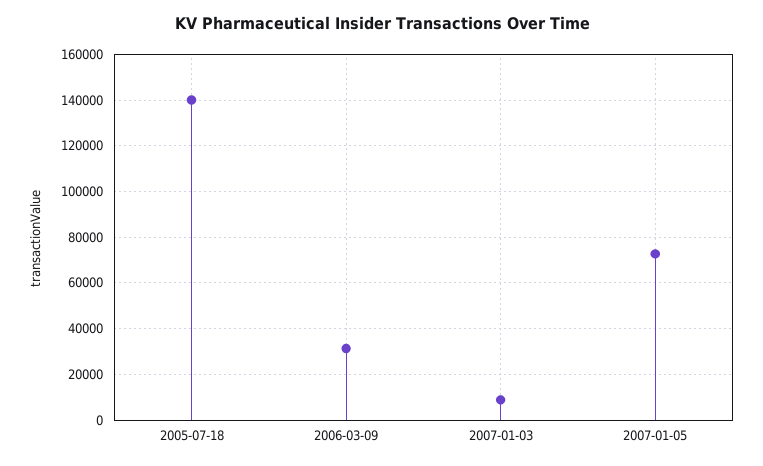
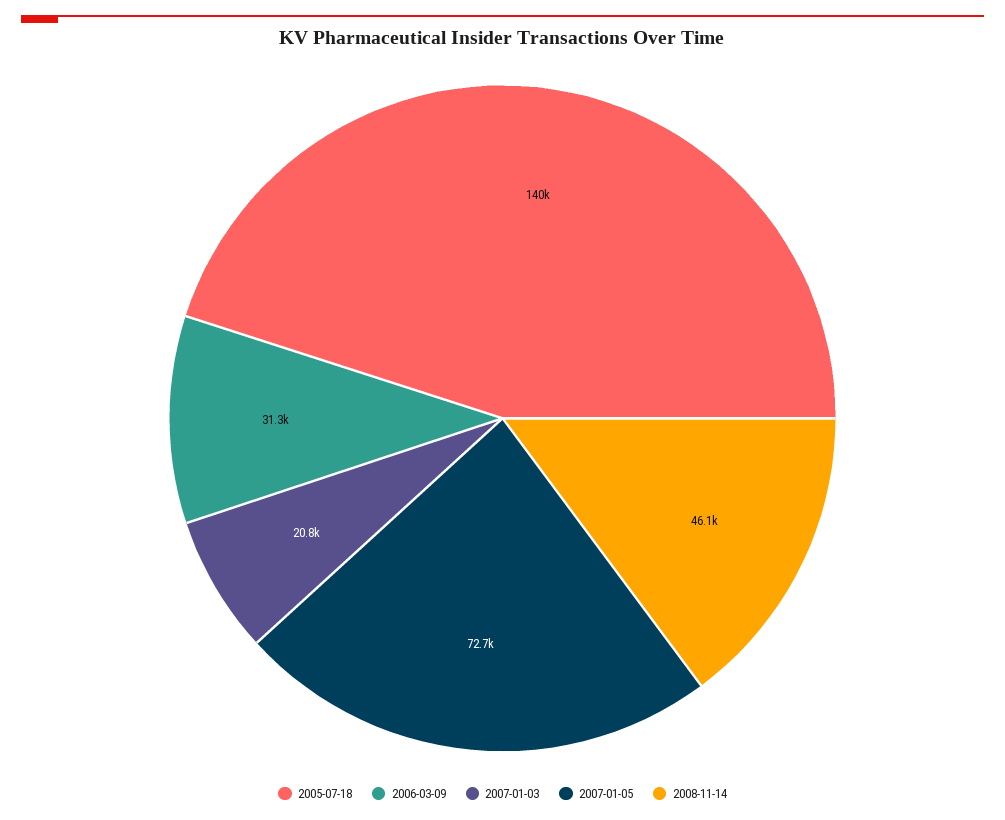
2007-01-03: 10000 -> 20800
2008-11-14: none -> 46100

